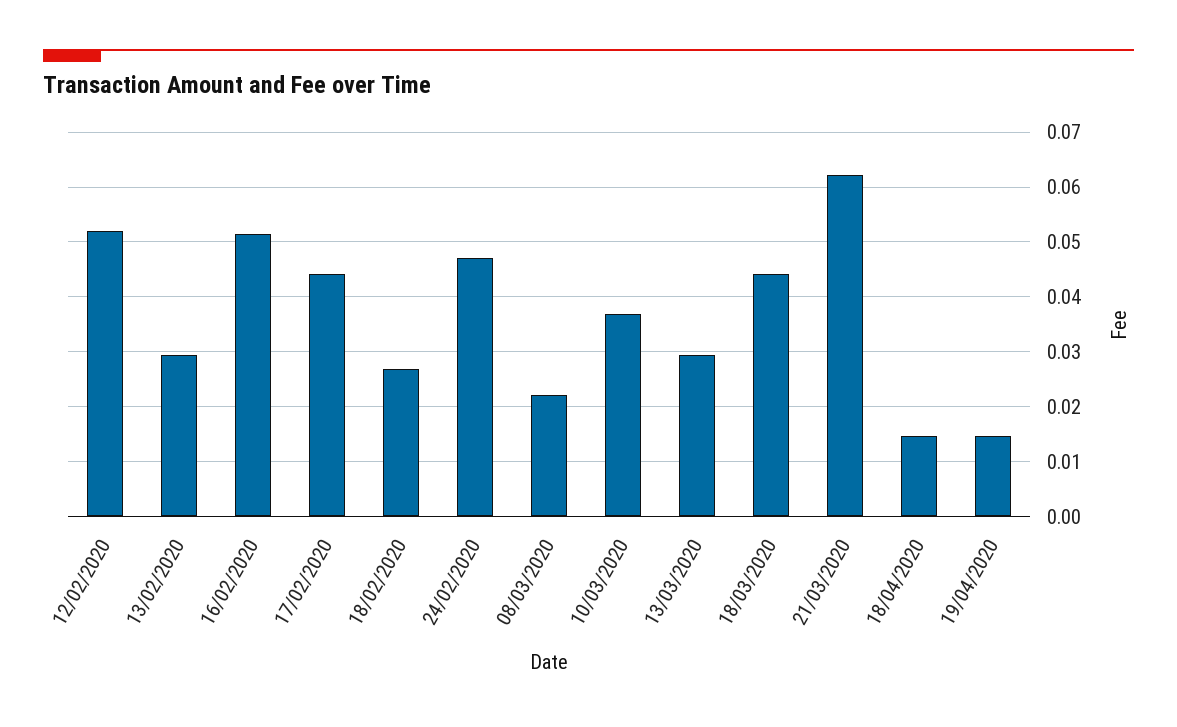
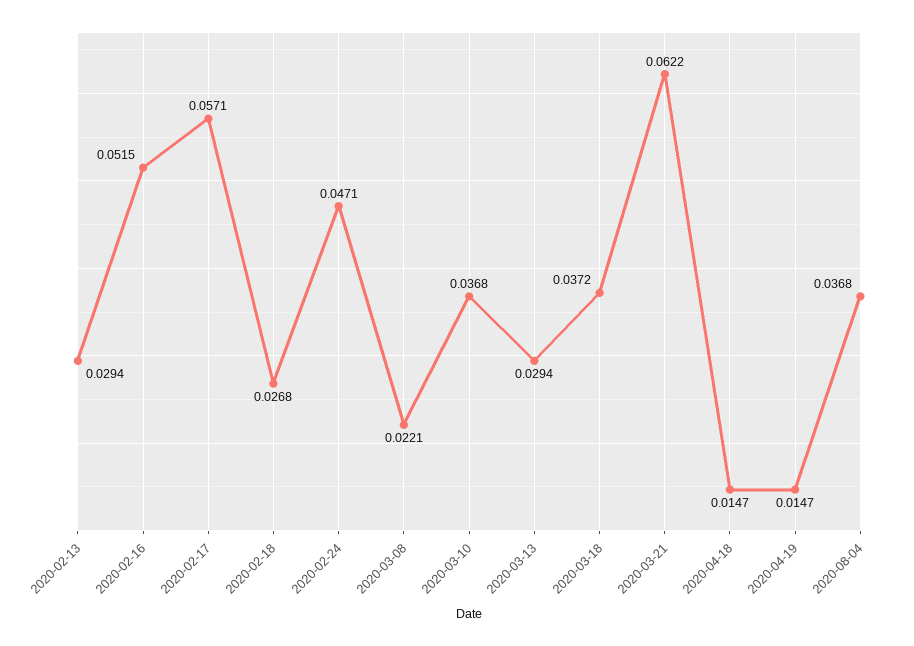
12/02/2020: 0.052 -> none
17/02/2020: 0.044 -> 0.0571
18/03/2020: 0.044 -> 0.0372
2020-08-04: none -> 0.0368

